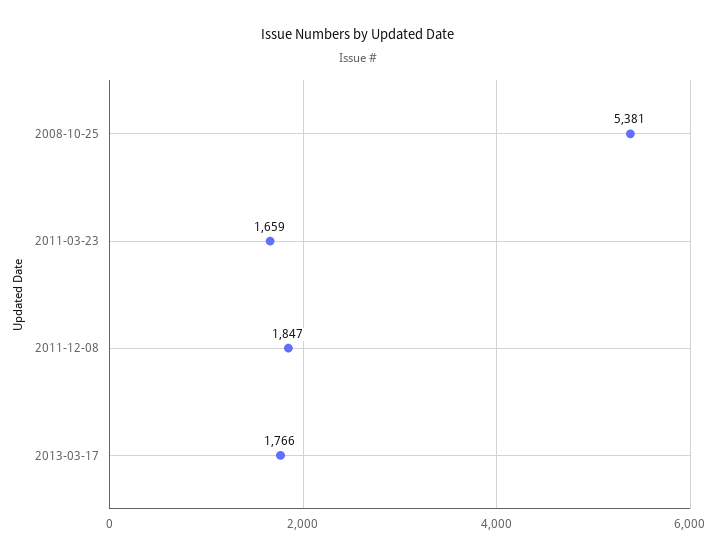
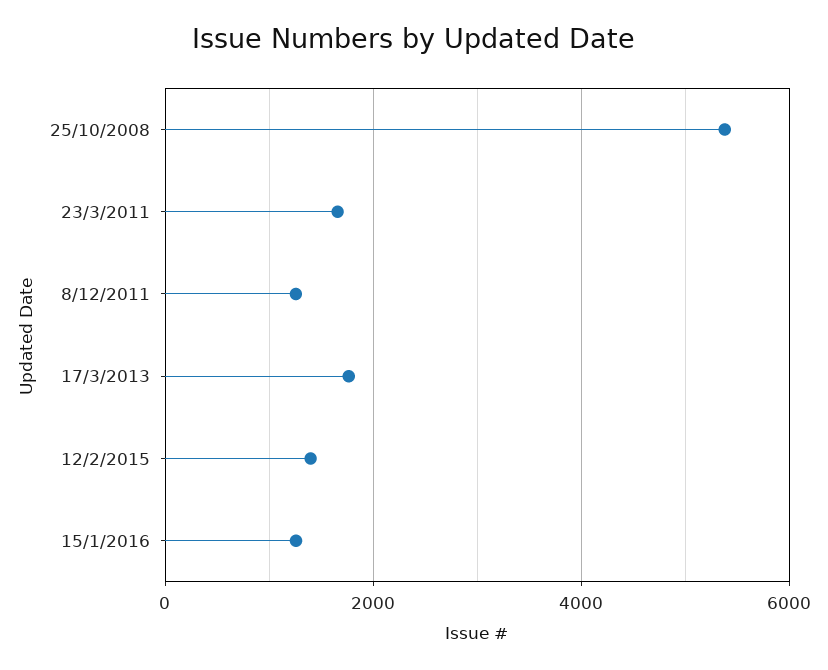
2011-12-08: 1847 -> 1200
12/2/2015: none -> 1400
15/1/2016: none -> 1200

